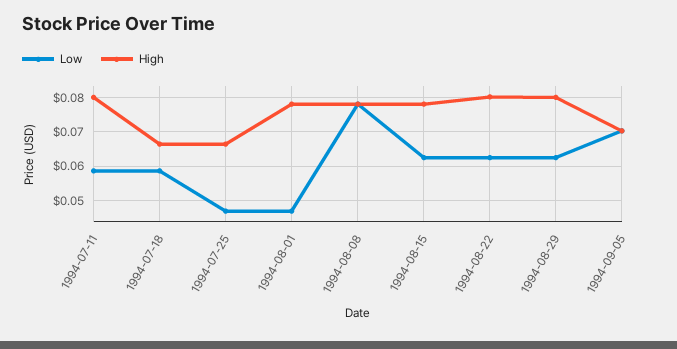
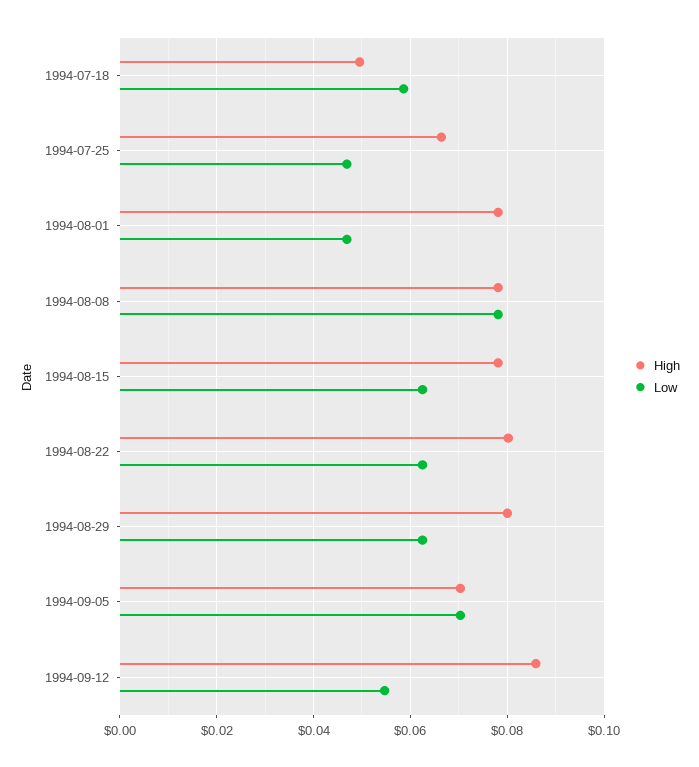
Low, 1994-07-11: 0.058 -> none
High, 1994-07-11: 0.08 -> none
High, 1994-07-18: 0.066 -> 0.05
High, 1994-09-12: none -> 0.086
Low, 1994-09-12: none -> 0.054

